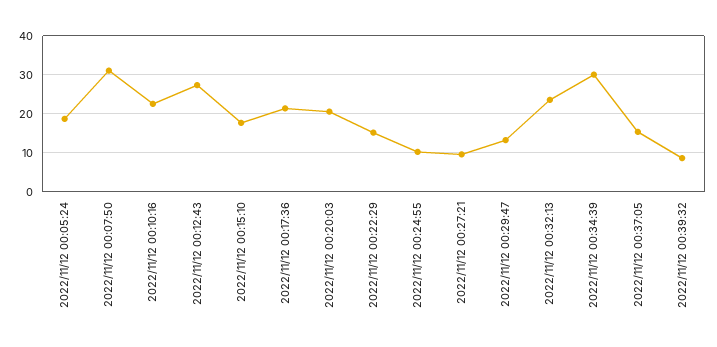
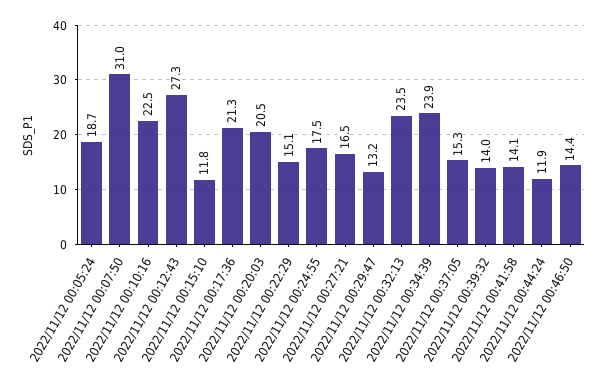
2022/11/12 00:15:10: 18 -> 11.8
2022/11/12 00:24:55: 10 -> 17.5
2022/11/12 00:27:21: 10 -> 16.5
2022/11/12 00:34:39: 30 -> 23.9
2022/11/12 00:39:32: 8 -> 14
2022/11/12 00:41:58: none -> 14.1
2022/11/12 00:44:24: none -> 11.9
2022/11/12 00:46:50: none -> 14.4

